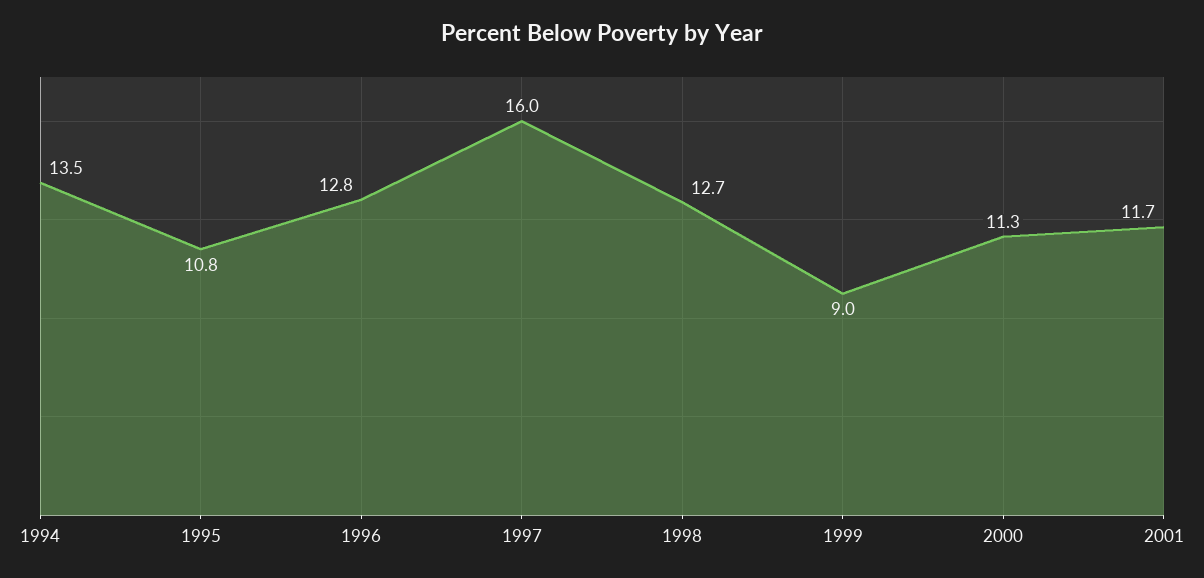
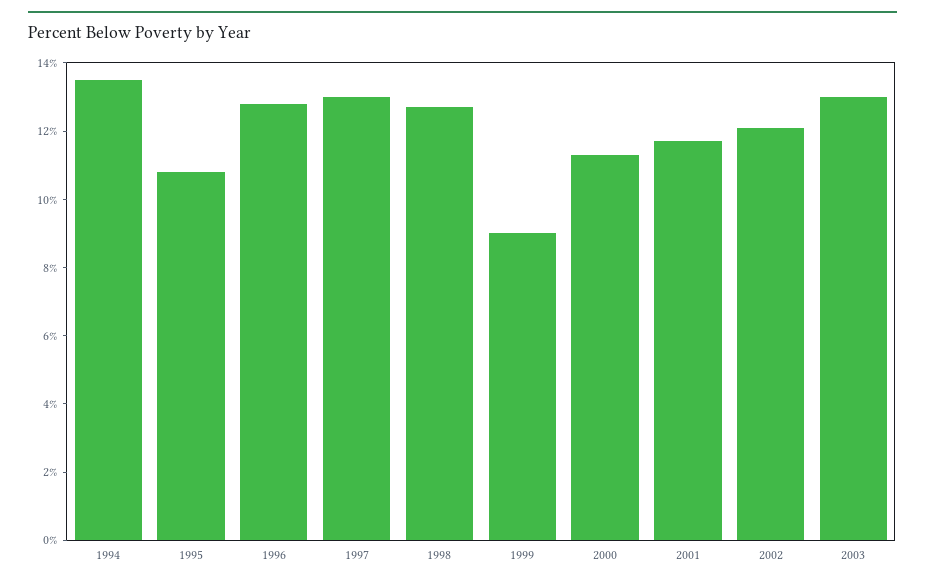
1997: 16 -> 13
2002: none -> 12
2003: none -> 13

